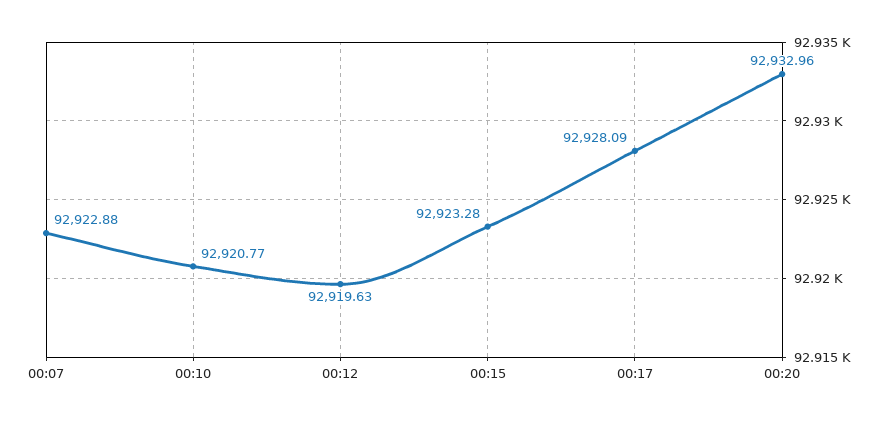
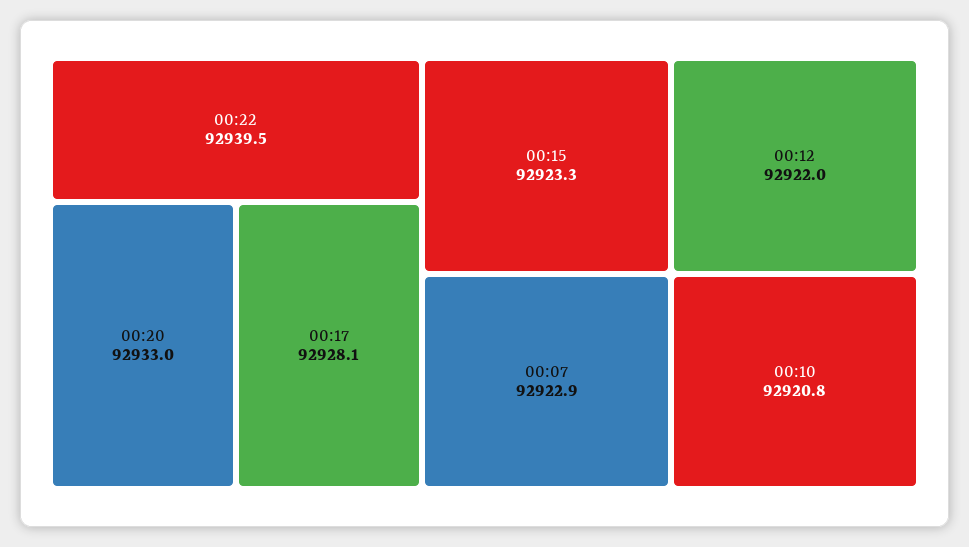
00:12: 92919.63 -> 92922
00:22: none -> 92939.5

